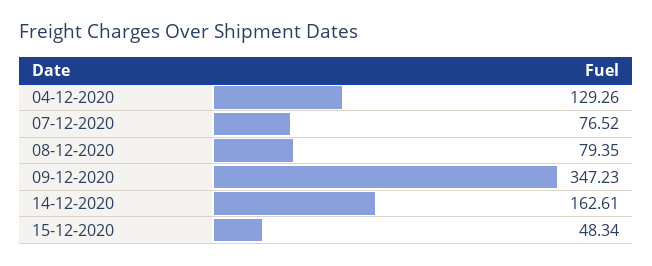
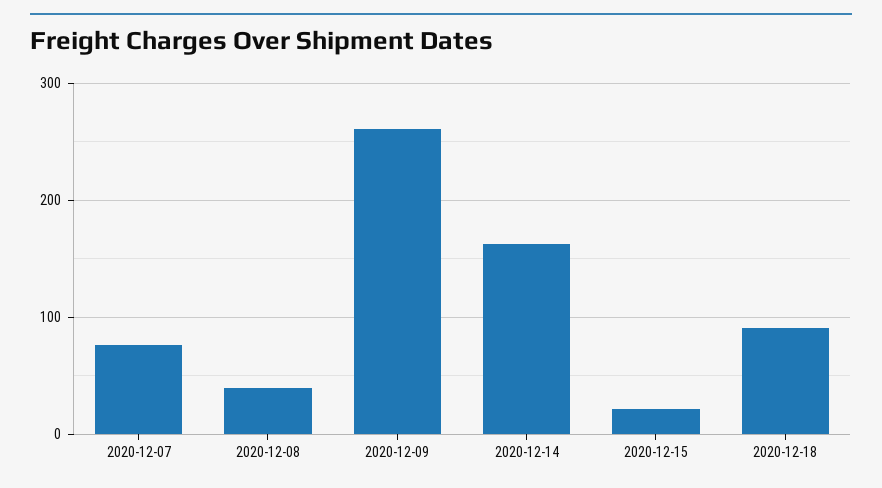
04-12-2020: 129.26 -> none
08-12-2020: 79.35 -> 40
09-12-2020: 347.23 -> 260
15-12-2020: 48.34 -> 20
2020-12-18: none -> 90

